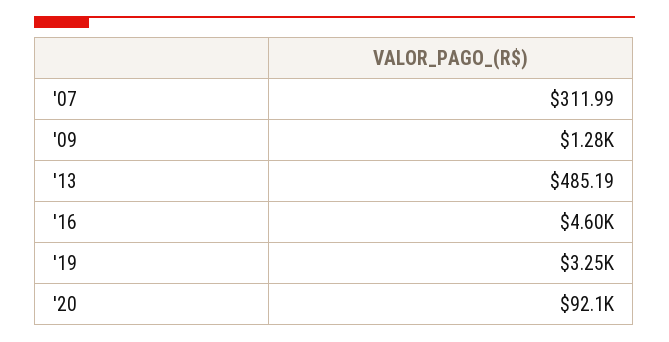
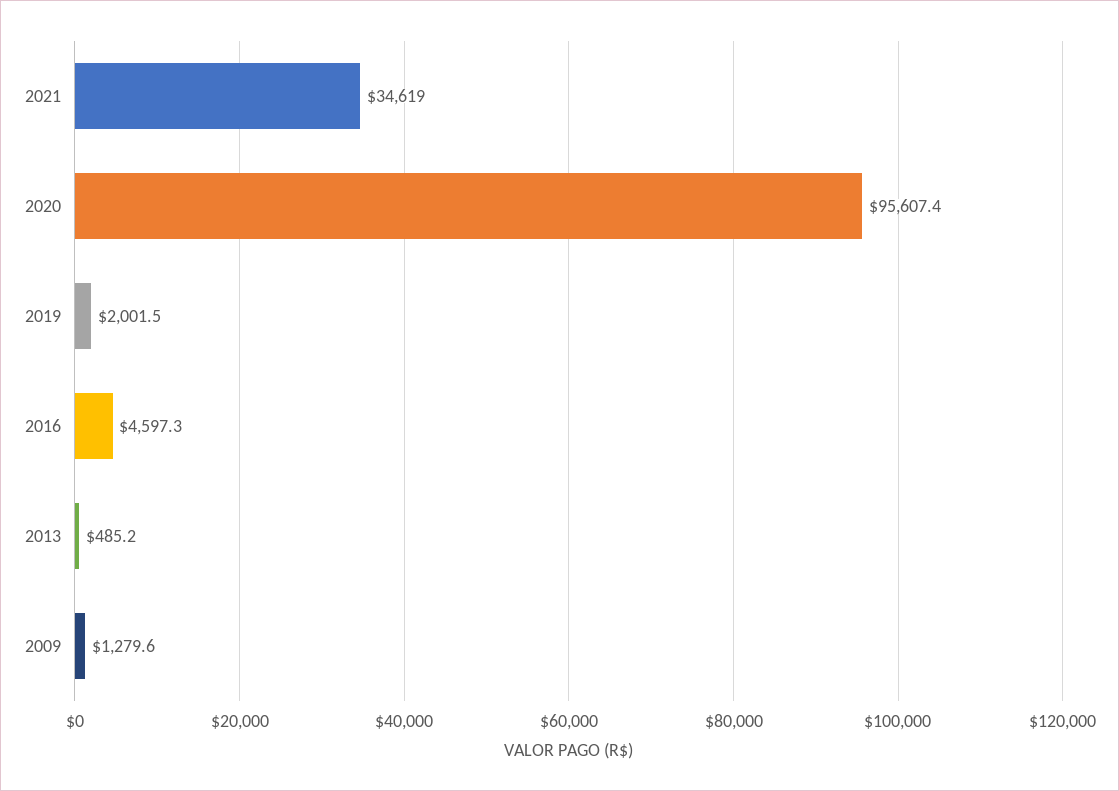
'07: 311.99 -> none
'19: 3250 -> 2001.5
'20: 92100 -> 95607.4
2021: none -> 34619

